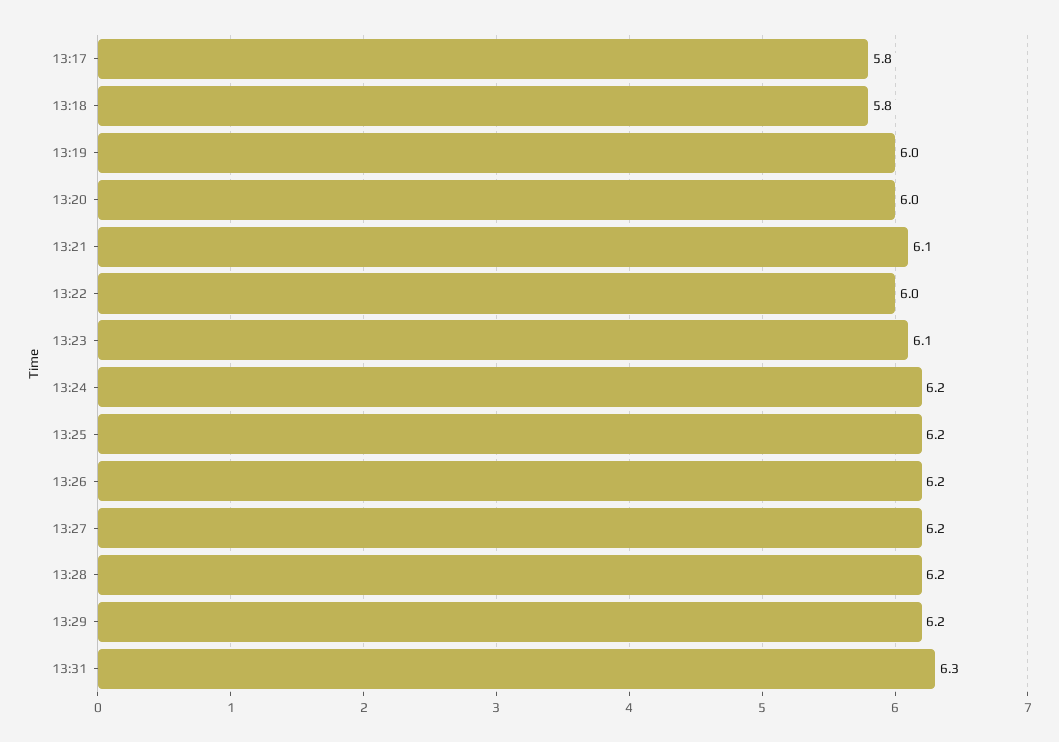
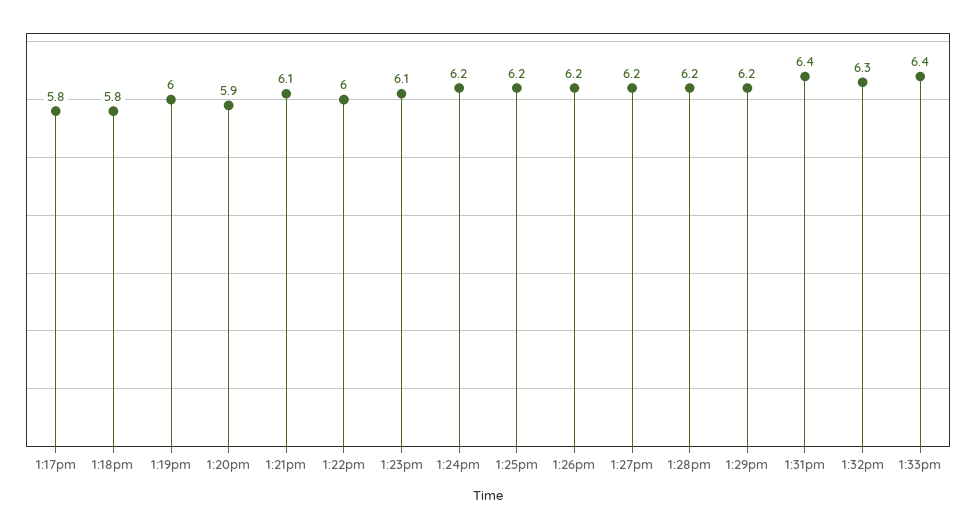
13:20: 6 -> 5.9
13:31: 6.3 -> 6.4
1:32pm: none -> 6.3
1:33pm: none -> 6.4

